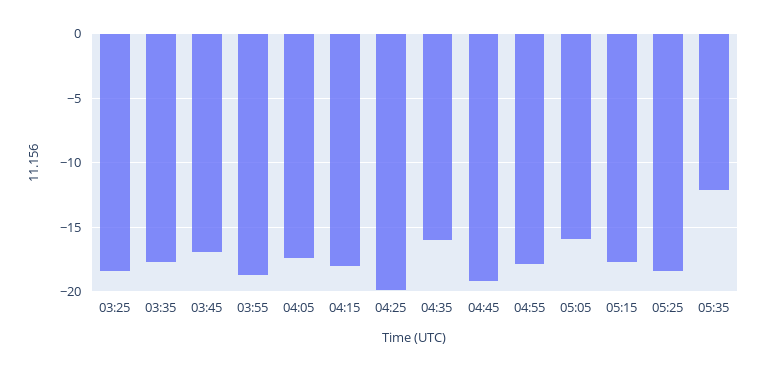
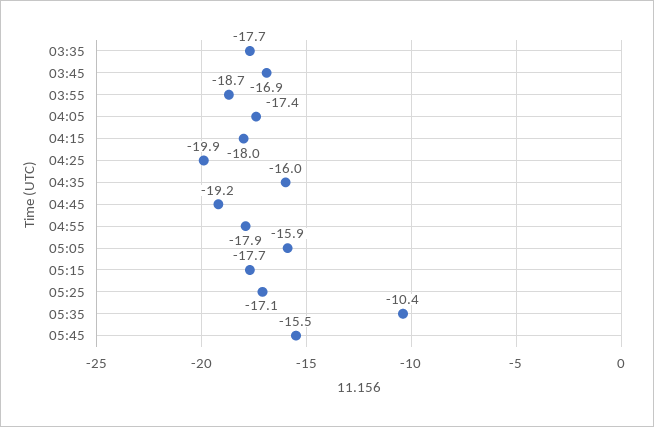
03:25: -18.5 -> none
05:25: -18.5 -> -17.1
05:35: -12 -> -10.4
05:45: none -> -15.5

